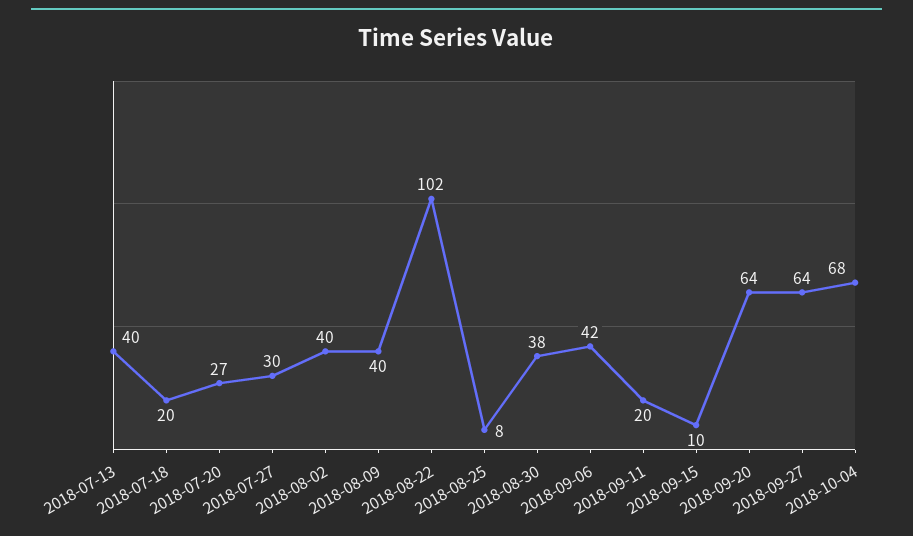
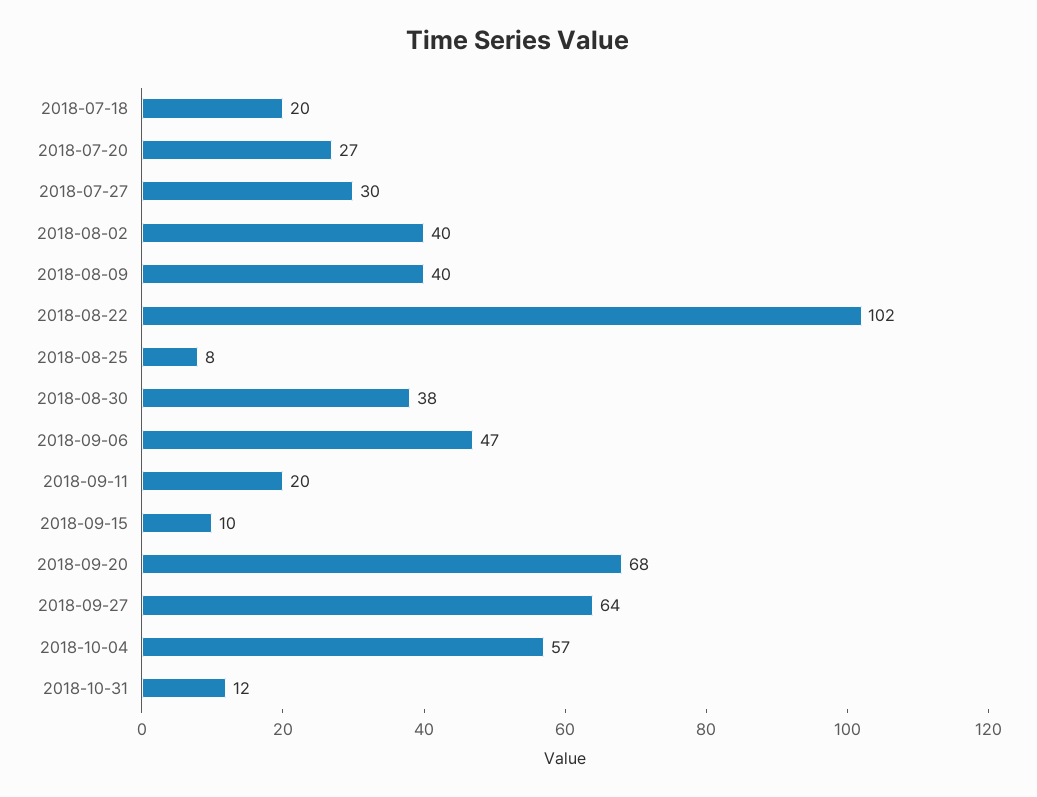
2018-07-13: 40 -> none
2018-09-06: 42 -> 47
2018-09-20: 64 -> 68
2018-10-04: 68 -> 57
2018-10-31: none -> 12

